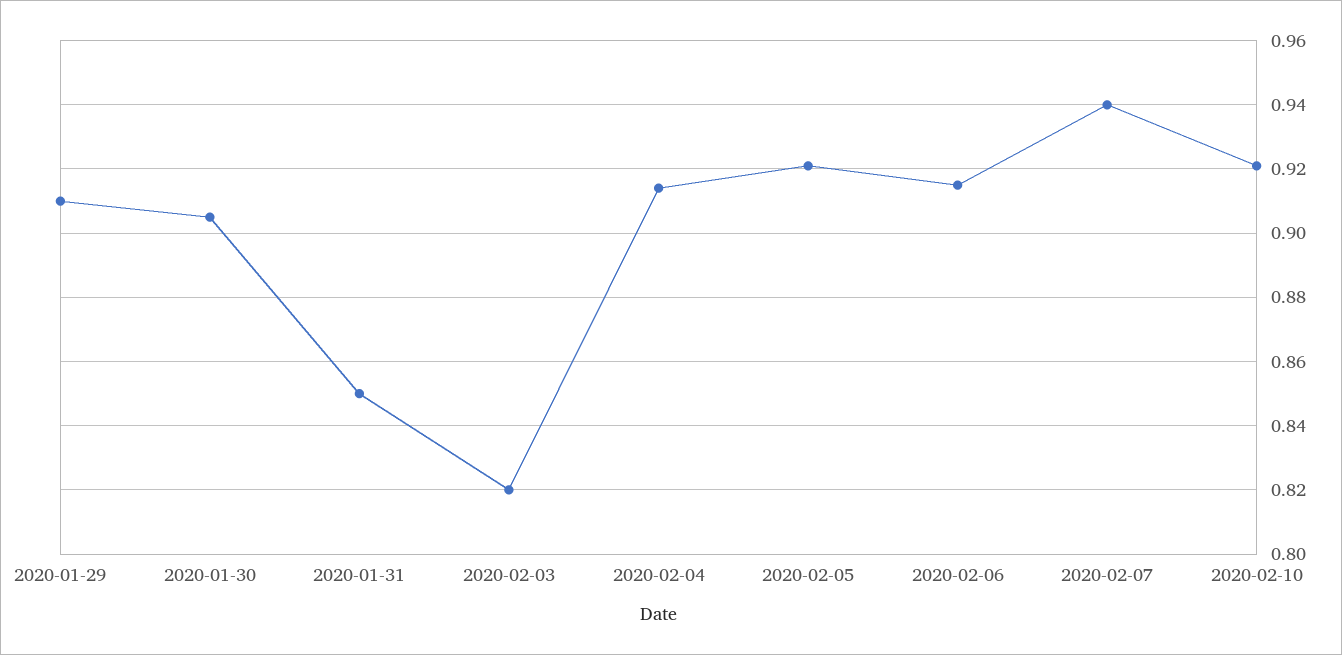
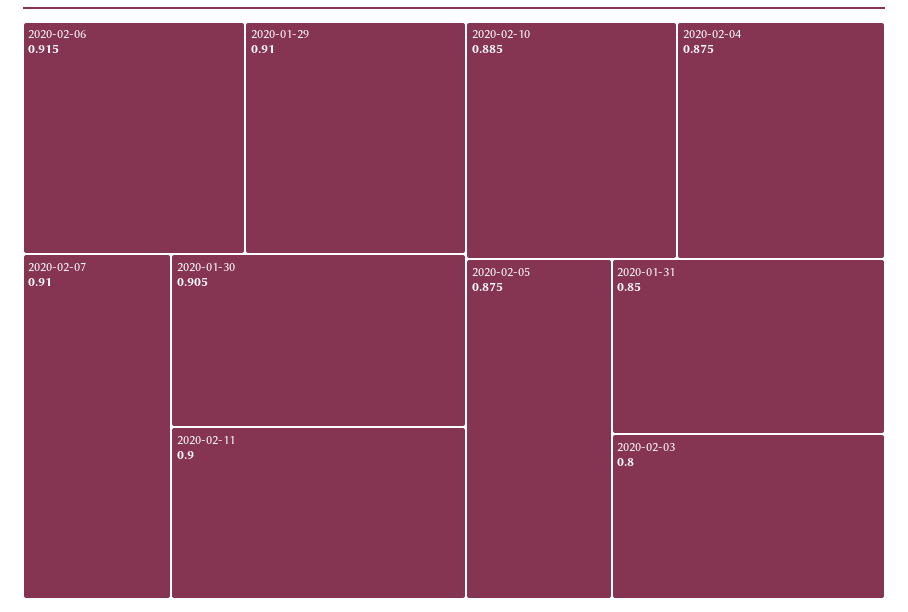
2020-02-03: 0.82 -> 0.8
2020-02-04: 0.915 -> 0.875
2020-02-05: 0.92 -> 0.875
2020-02-07: 0.94 -> 0.91
2020-02-10: 0.92 -> 0.885
2020-02-11: none -> 0.9

